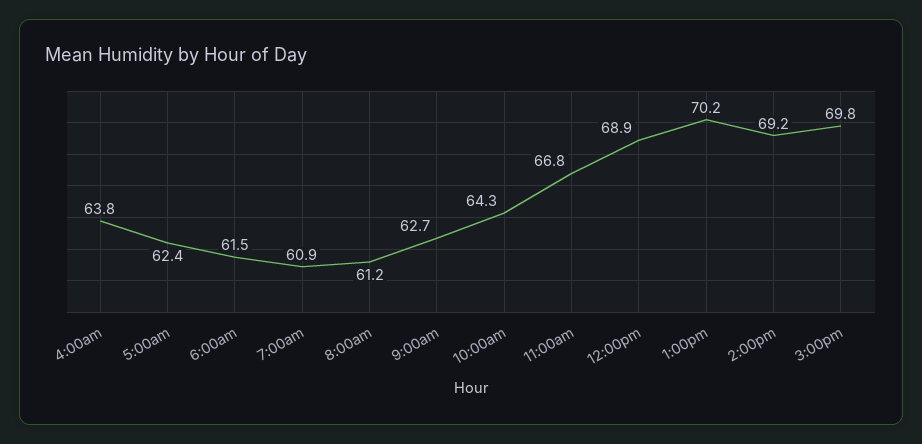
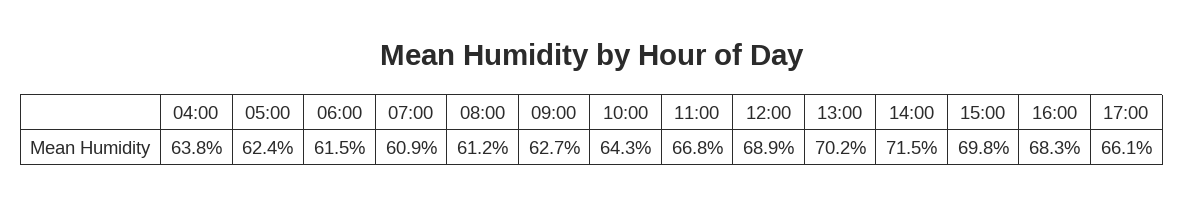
2:00pm: 69.2 -> 71.5
16:00: none -> 68.3
17:00: none -> 66.1

